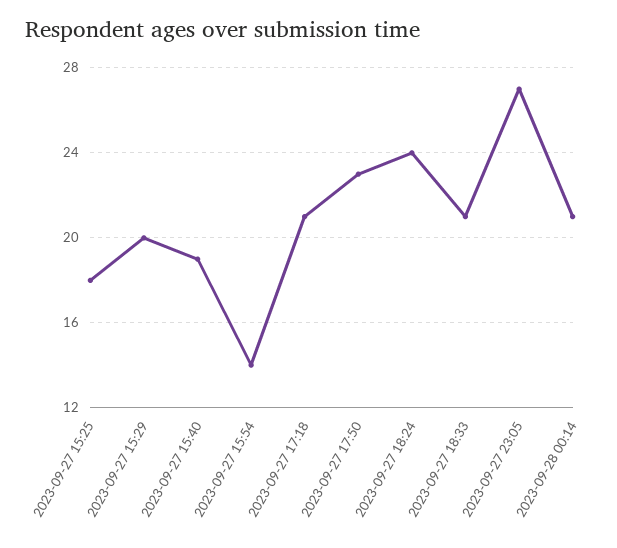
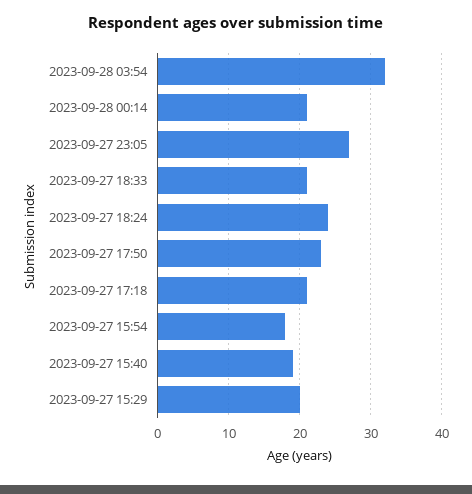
2023-09-27 15:25: 18 -> none
2023-09-27 15:54: 14 -> 18
2023-09-28 03:54: none -> 32

